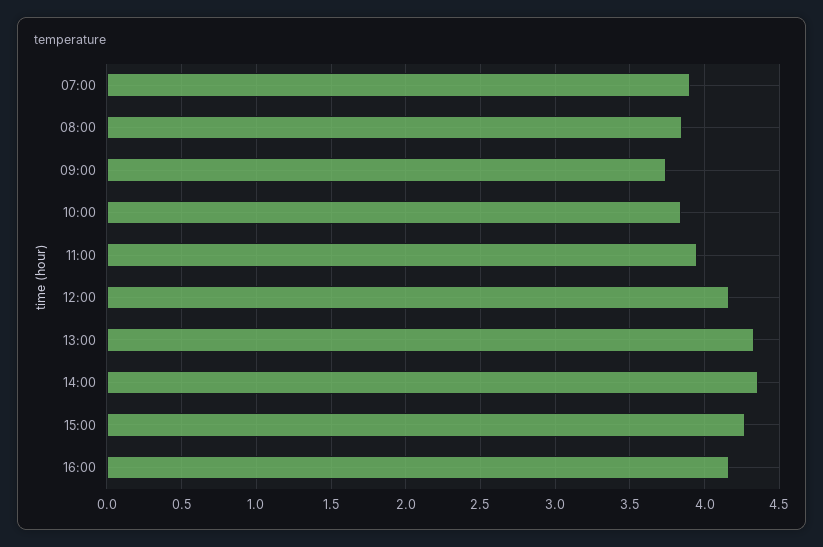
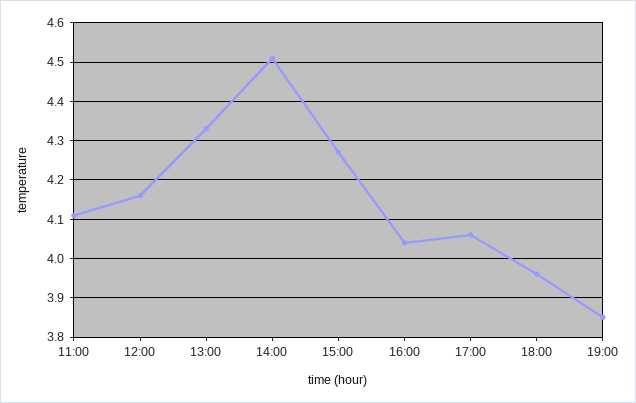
07:00: 3.9 -> none
08:00: 3.85 -> none
09:00: 3.75 -> none
10:00: 3.85 -> none
11:00: 3.95 -> 4.1
14:00: 4.35 -> 4.5
16:00: 4.15 -> 4.05
17:00: none -> 4.05
18:00: none -> 3.95
19:00: none -> 3.85

